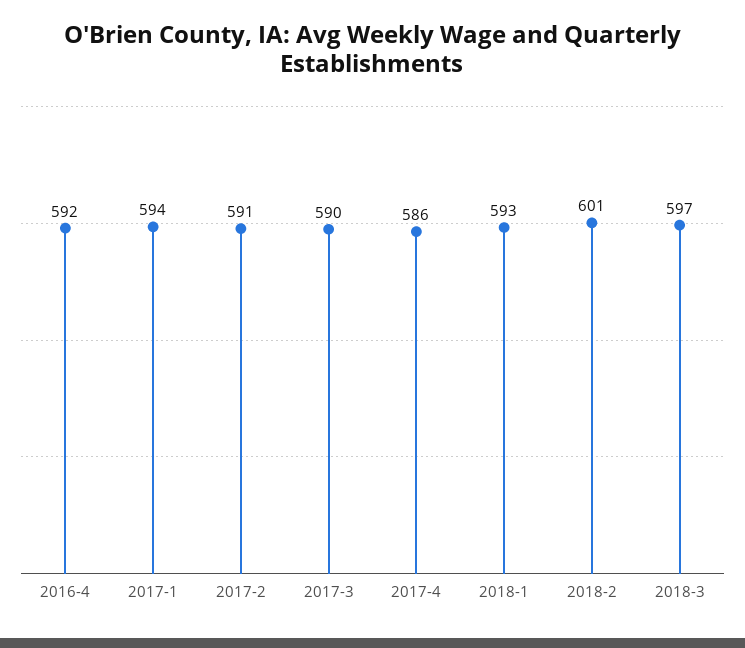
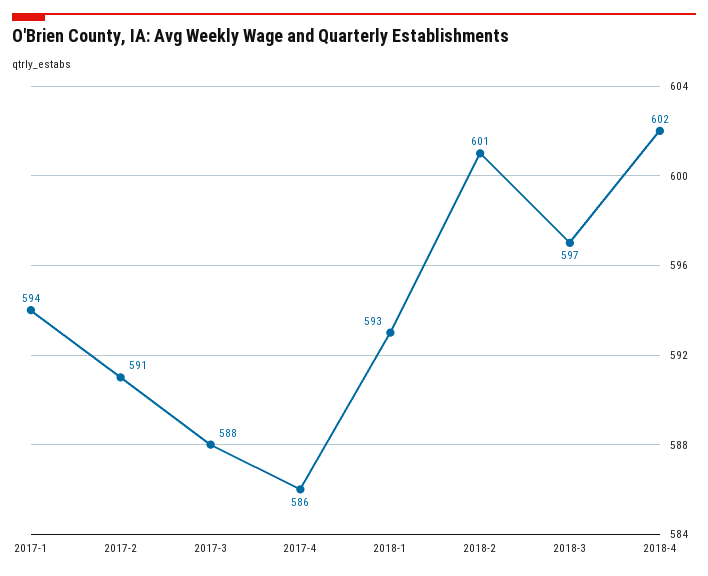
2016-4: 592 -> none
2017-3: 590 -> 588
2018-4: none -> 602

